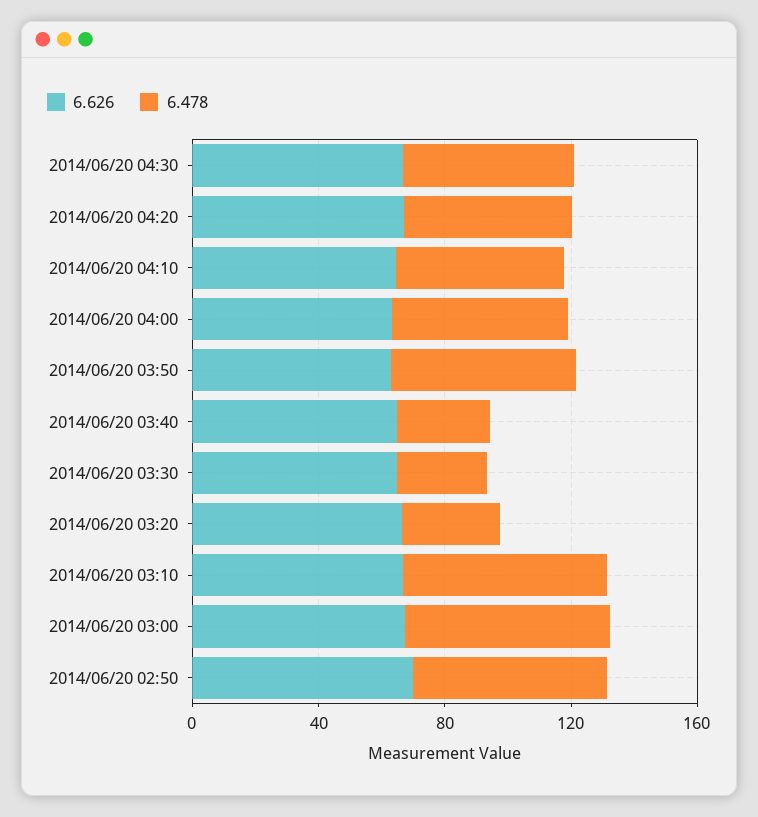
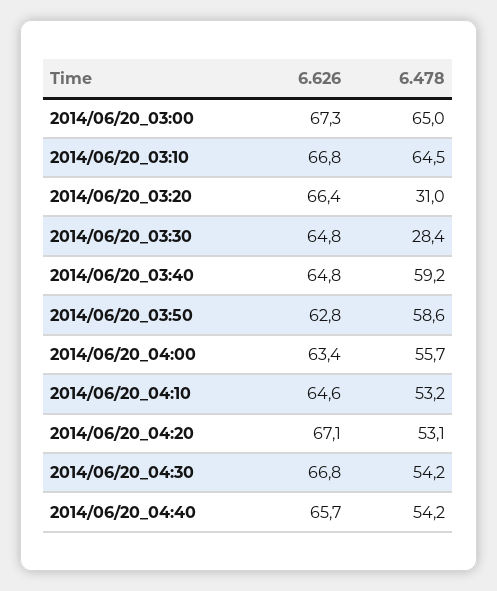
6.478, 2014/06/20 03:40: 30 -> 59.2
6.626, 2014/06/20 02:50: 70 -> none
6.478, 2014/06/20 02:50: 60 -> none
6.626, 2014/06/20_04:40: none -> 65.7
6.478, 2014/06/20_04:40: none -> 54.2

